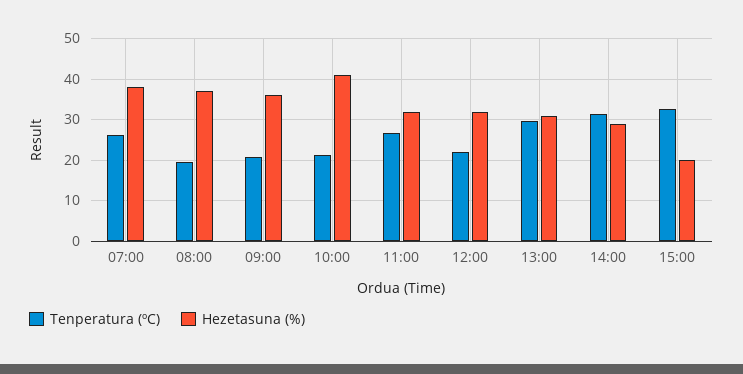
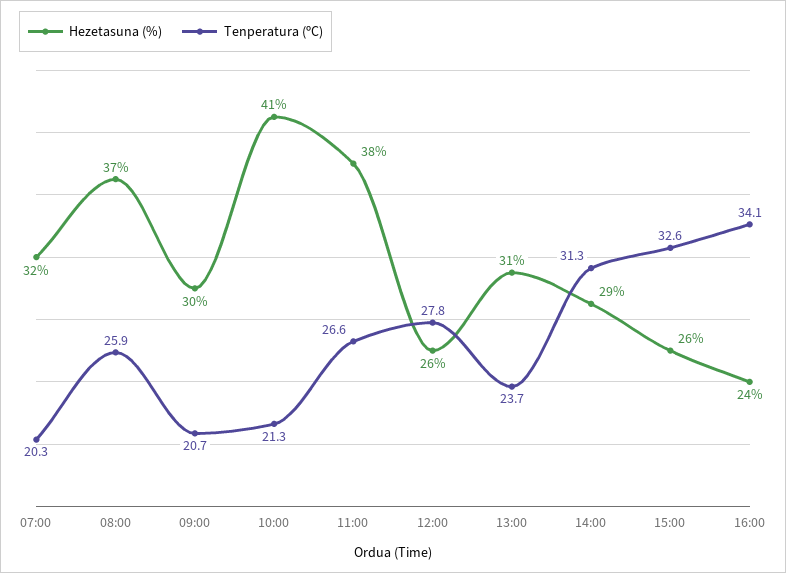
Tenperatura (ºC), 07:00: 26 -> 20.3
Hezetasuna (%), 07:00: 38 -> 32
Tenperatura (ºC), 08:00: 20 -> 25.9
Hezetasuna (%), 09:00: 36 -> 30
Hezetasuna (%), 11:00: 32 -> 38
Tenperatura (ºC), 12:00: 22 -> 27.8
Hezetasuna (%), 12:00: 32 -> 26
Tenperatura (ºC), 13:00: 30 -> 23.7
Hezetasuna (%), 15:00: 20 -> 26
Hezetasuna (%), 16:00: none -> 24
Tenperatura (ºC), 16:00: none -> 34.1

